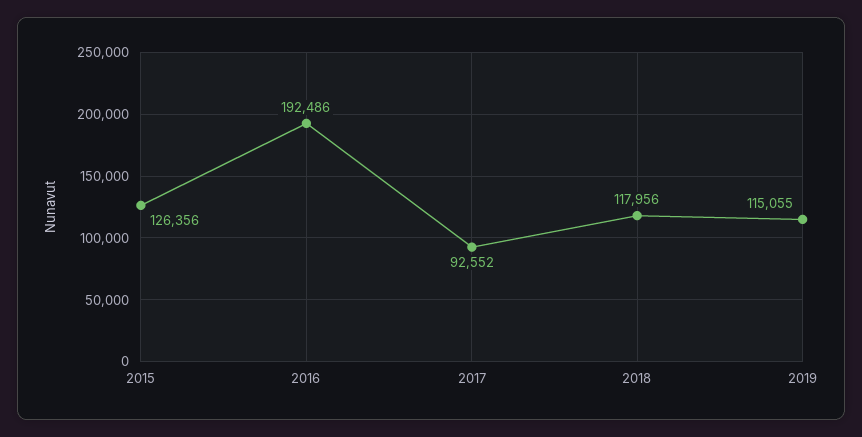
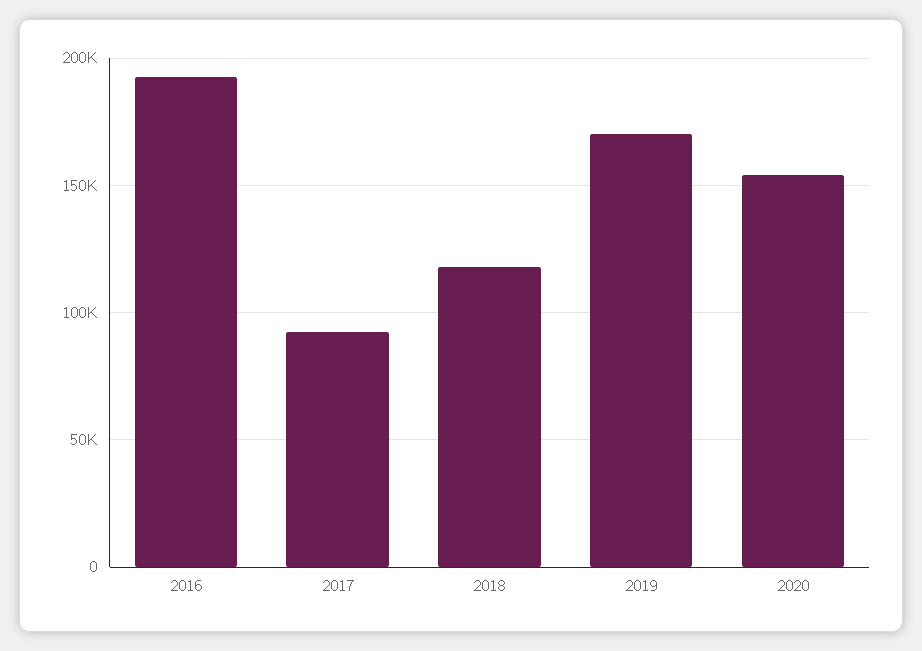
2015: 126356 -> none
2019: 115055 -> 170000
2020: none -> 155000

